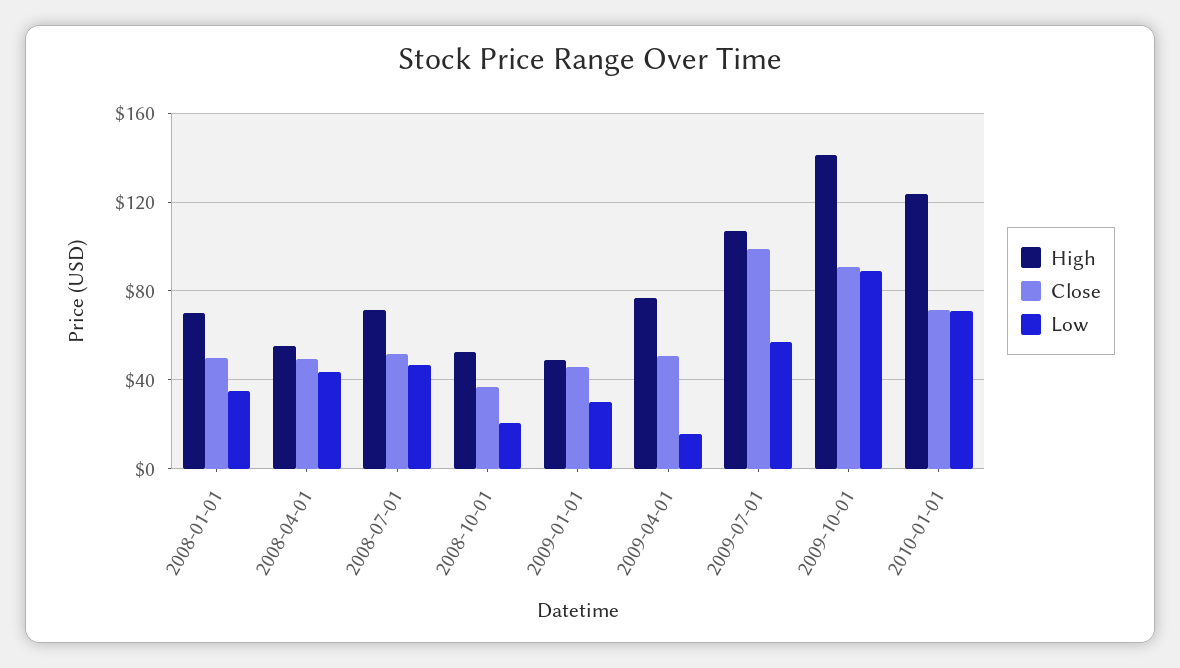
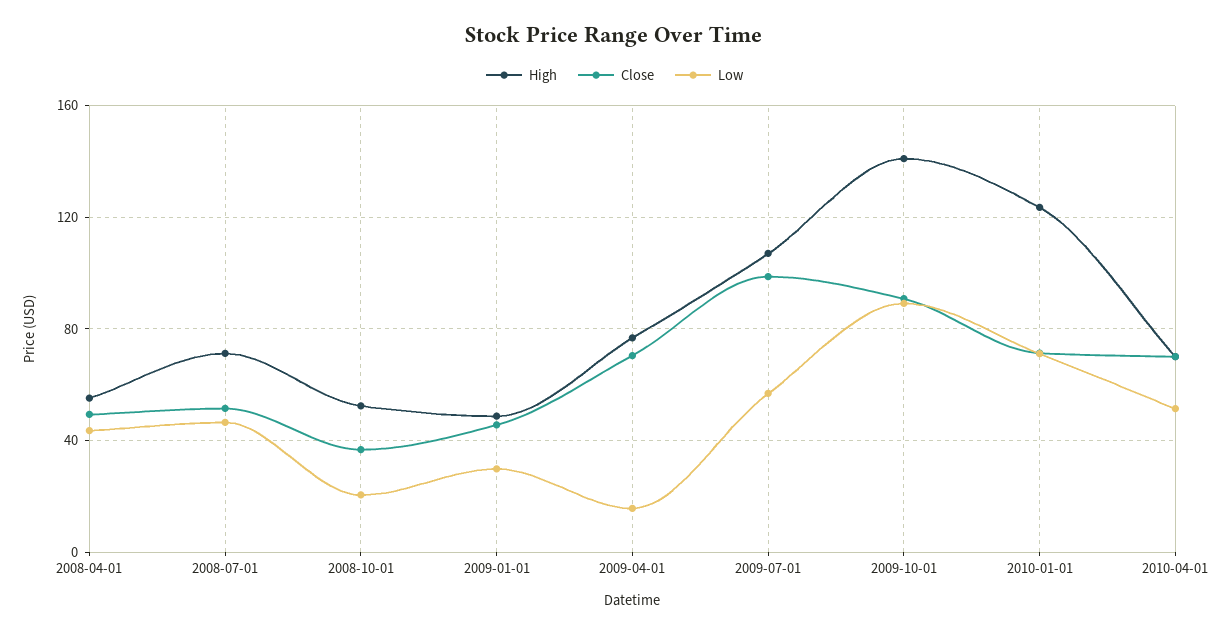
High, 2008-01-01: 70 -> none
Close, 2008-01-01: 50 -> none
Low, 2008-01-01: 35 -> none
Close, 2009-04-01: 50 -> 70
High, 2010-04-01: none -> 70
Close, 2010-04-01: none -> 70
Low, 2010-04-01: none -> 50

